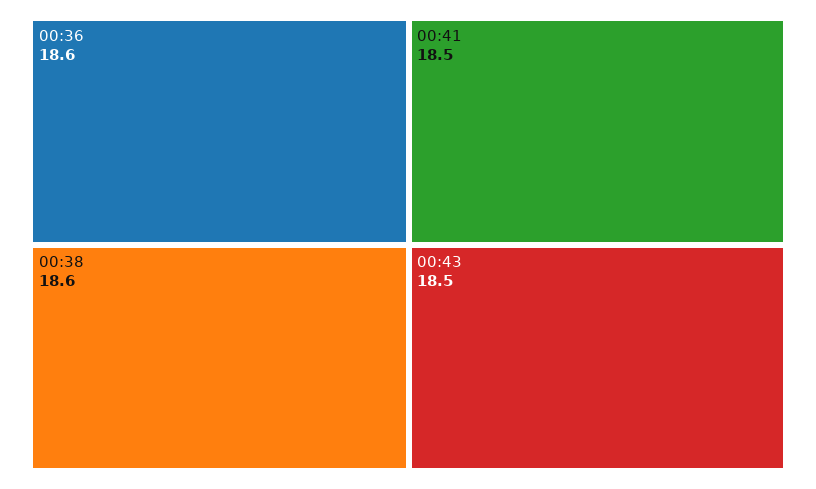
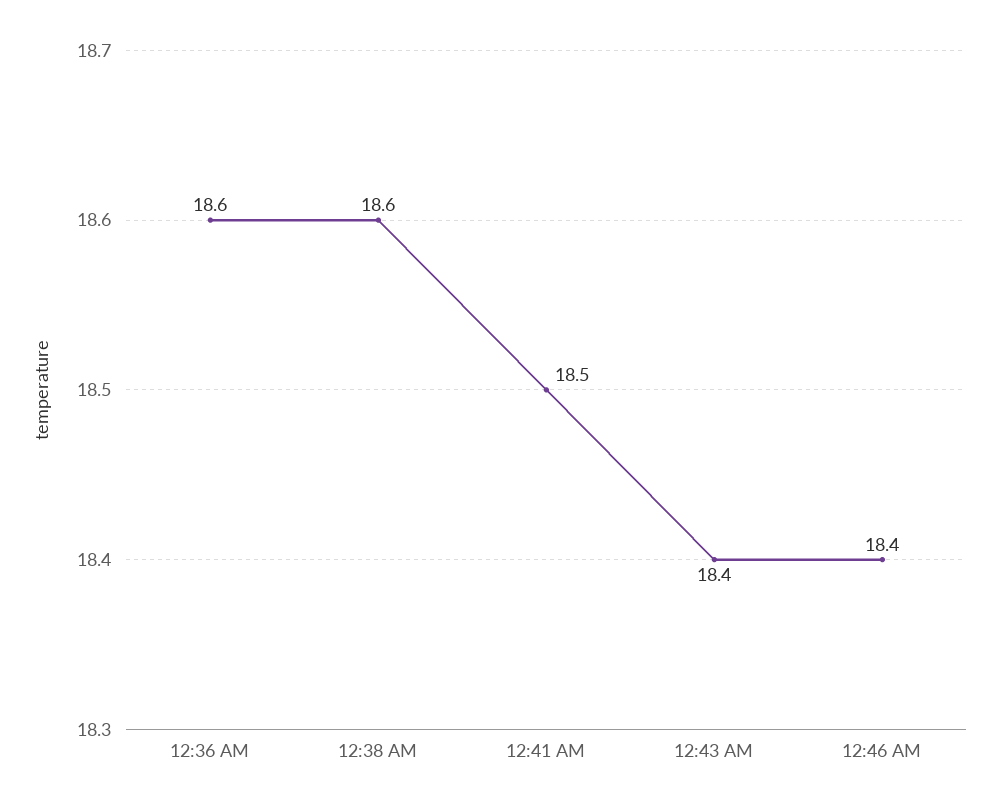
00:43: 18.5 -> 18.4
12:46 AM: none -> 18.4

